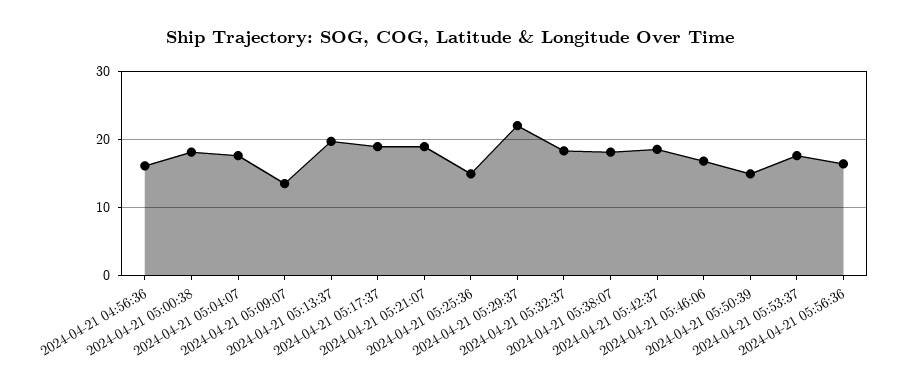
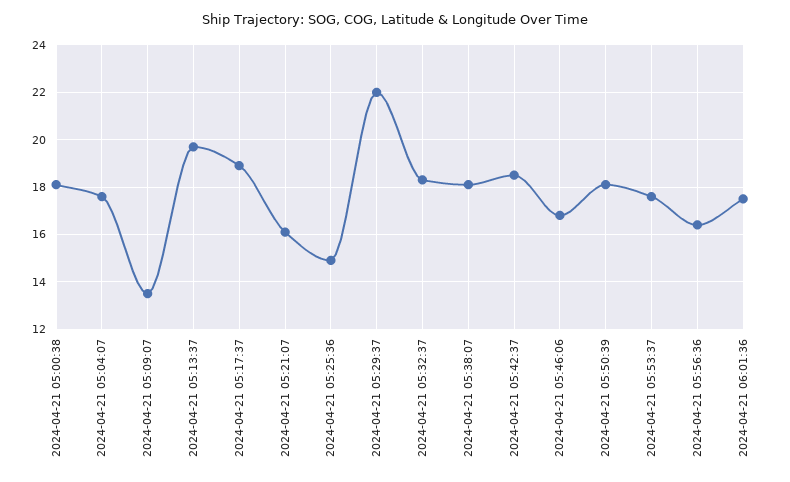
2024-04-21 04:56:36: 16 -> none
2024-04-21 05:21:07: 19 -> 16
2024-04-21 05:50:39: 15 -> 18
2024-04-21 06:01:36: none -> 17.5

